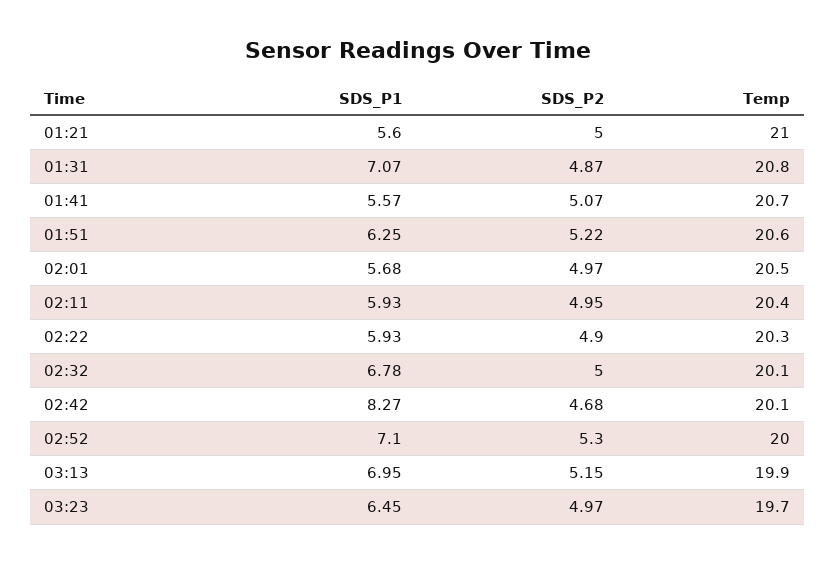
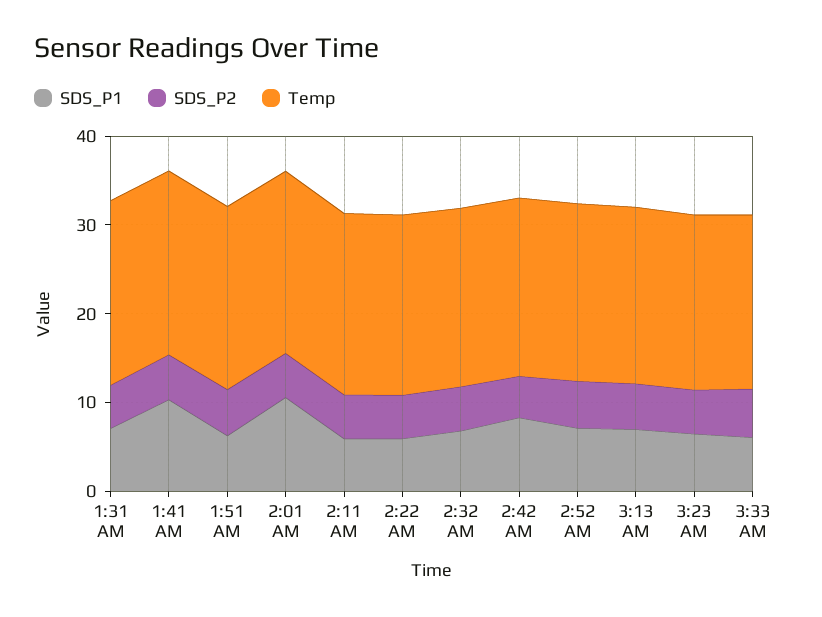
SDS_P1, 01:21: 5.6 -> none
SDS_P2, 01:21: 5 -> none
Temp, 01:21: 21 -> none
SDS_P1, 01:41: 5.57 -> 10
SDS_P1, 02:01: 5.68 -> 10
SDS_P1, 3:33 AM: none -> 6
SDS_P2, 3:33 AM: none -> 6
Temp, 3:33 AM: none -> 20

